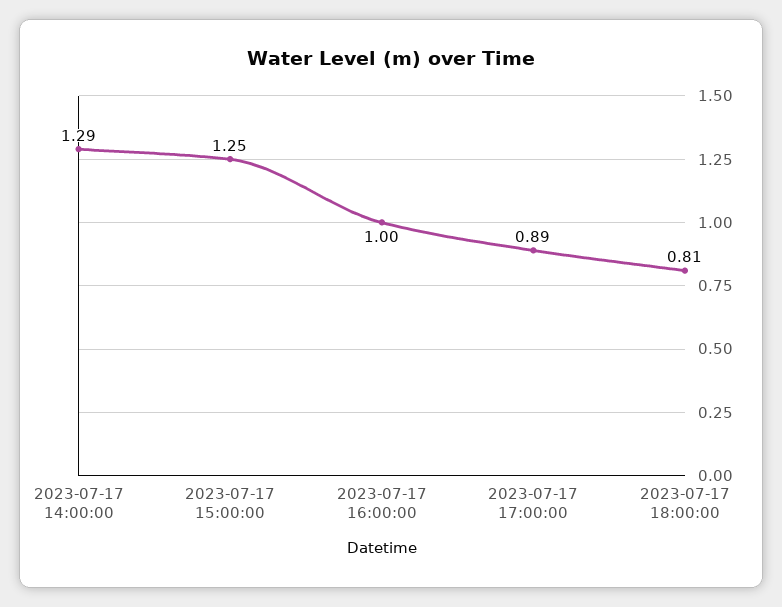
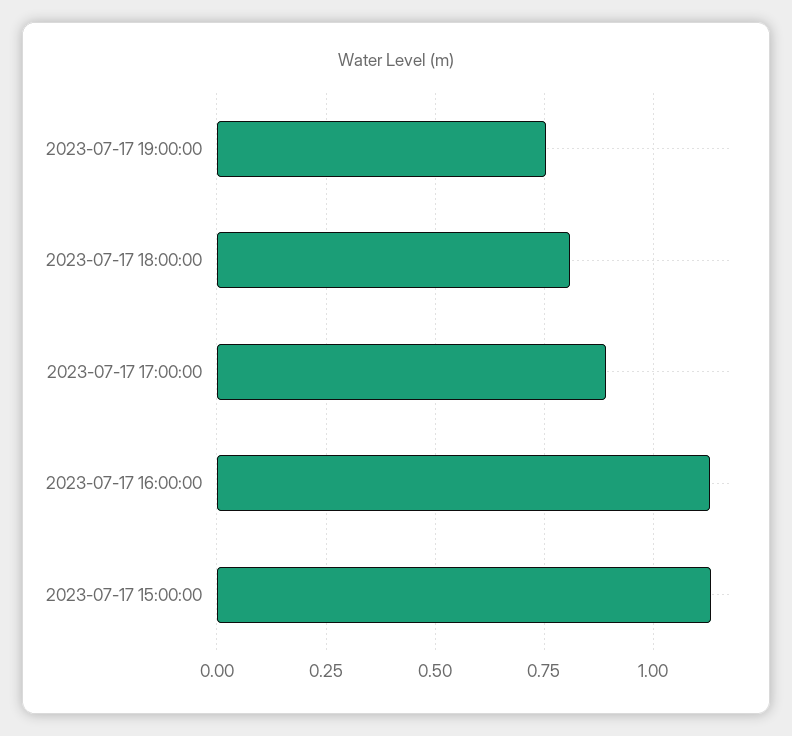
2023-07-17 14:00:00: 1.29 -> none
2023-07-17 15:00:00: 1.25 -> 1.125
2023-07-17 16:00:00: 1 -> 1.125
2023-07-17 19:00:00: none -> 0.75

